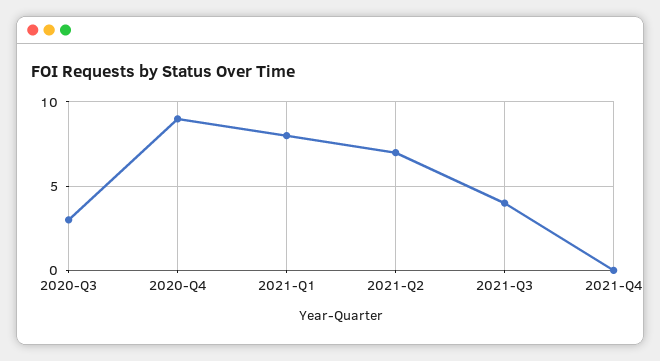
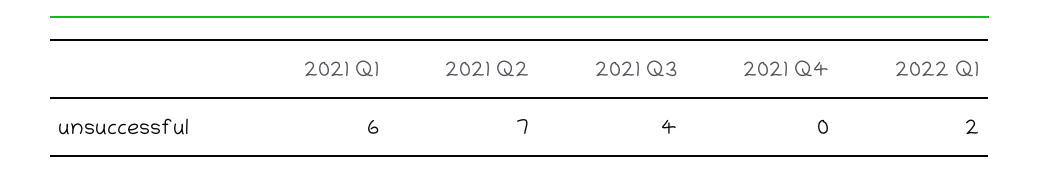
2020-Q3: 3 -> none
2020-Q4: 9 -> none
2021-Q1: 8 -> 6
2022 Q1: none -> 2

